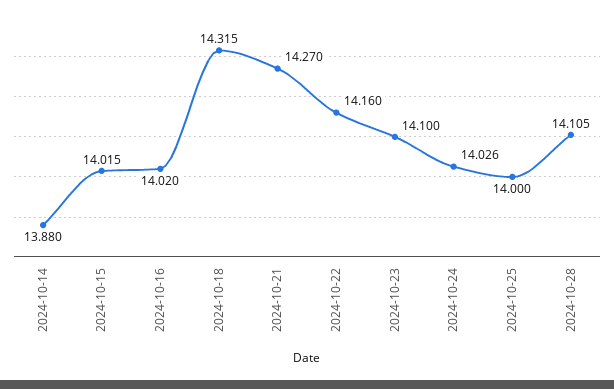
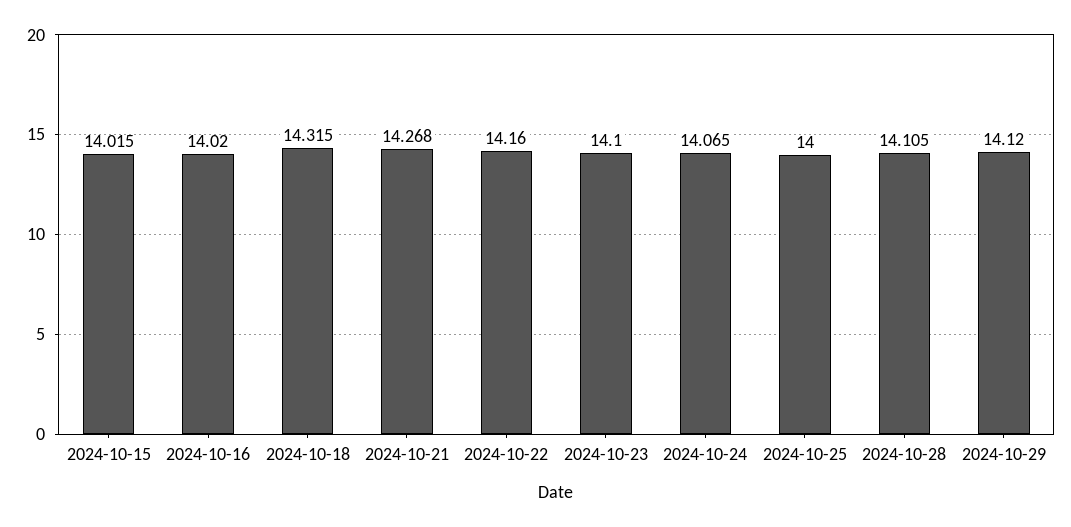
2024-10-14: 13.88 -> none
2024-10-21: 14.27 -> 14.268
2024-10-24: 14.026 -> 14.065
2024-10-29: none -> 14.12

